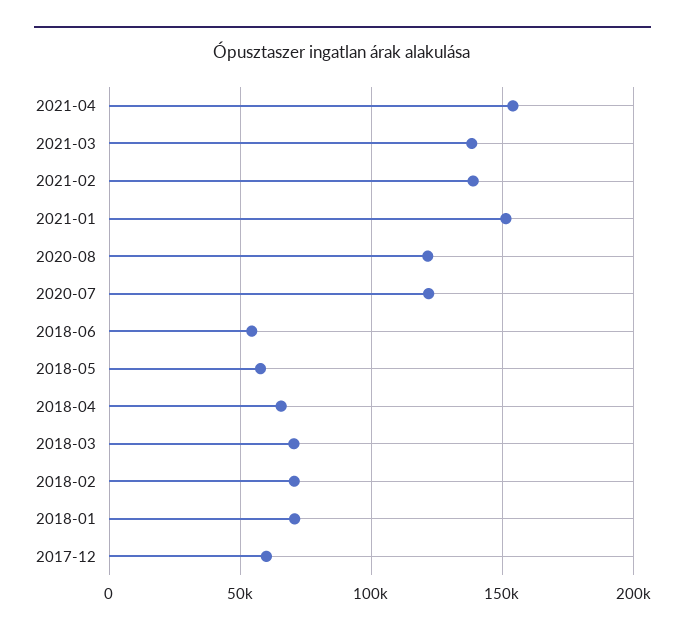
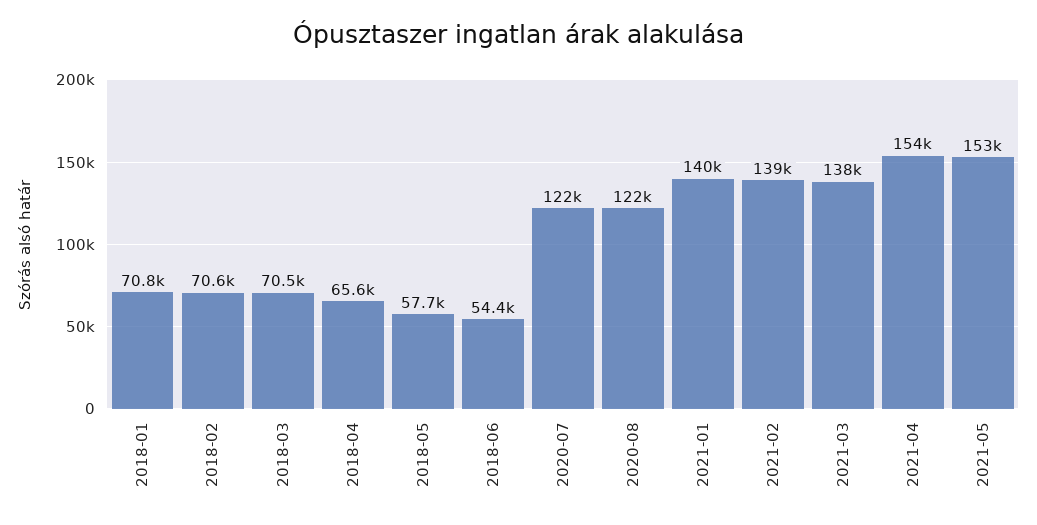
2021-01: 150000 -> 140000
2017-12: 60000 -> none
2021-05: none -> 153000

